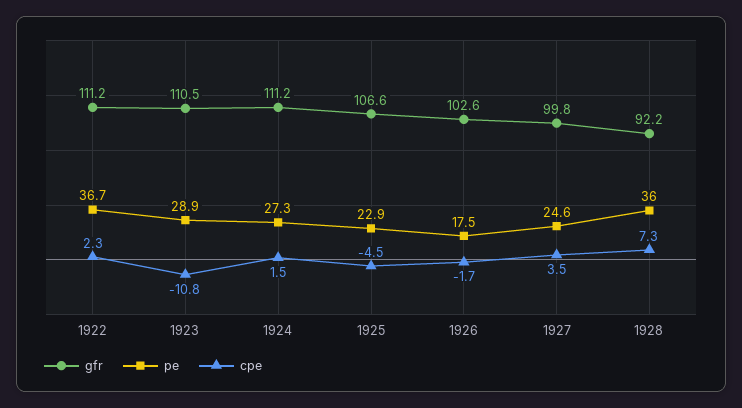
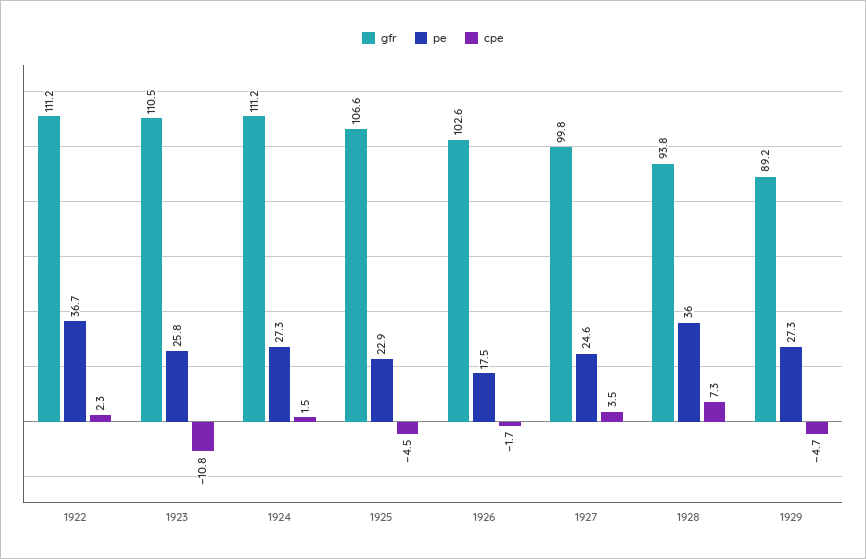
pe, 1923: 28.9 -> 25.8
gfr, 1928: 92.2 -> 93.8
gfr, 1929: none -> 89.2
pe, 1929: none -> 27.3
cpe, 1929: none -> -4.7

